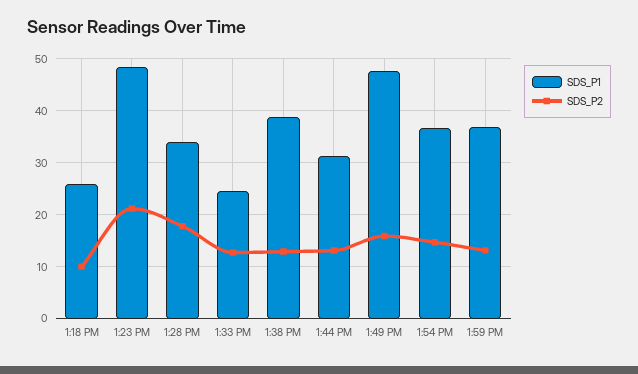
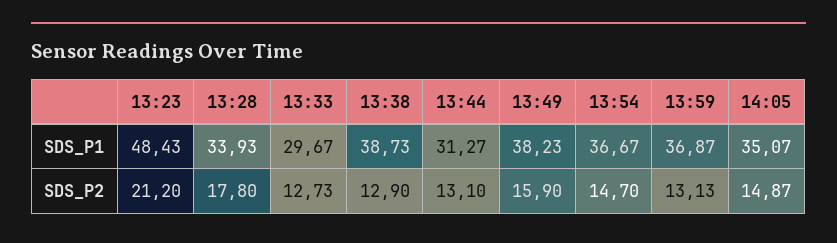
SDS_P1, 1:18 PM: 26 -> none
SDS_P2, 1:18 PM: 10 -> none
SDS_P1, 1:33 PM: 24 -> 29.67
SDS_P1, 1:49 PM: 48 -> 38.23
SDS_P1, 14:05: none -> 35.07
SDS_P2, 14:05: none -> 14.87

